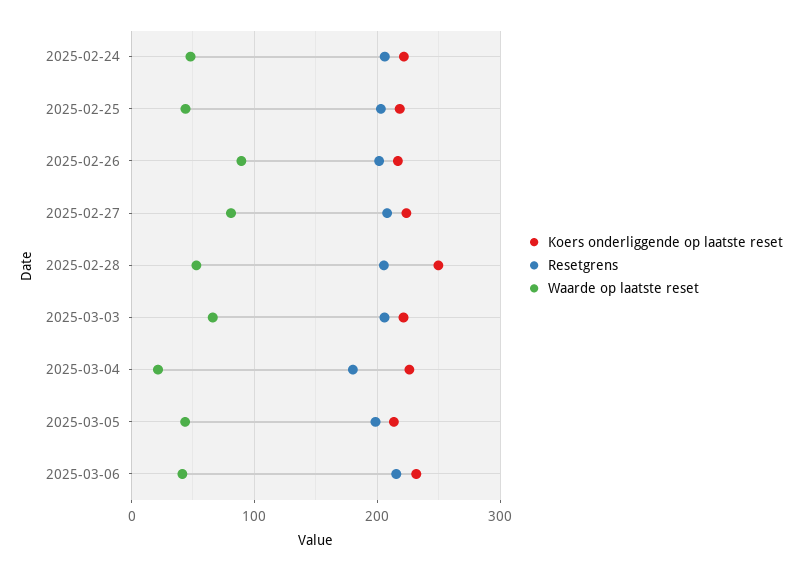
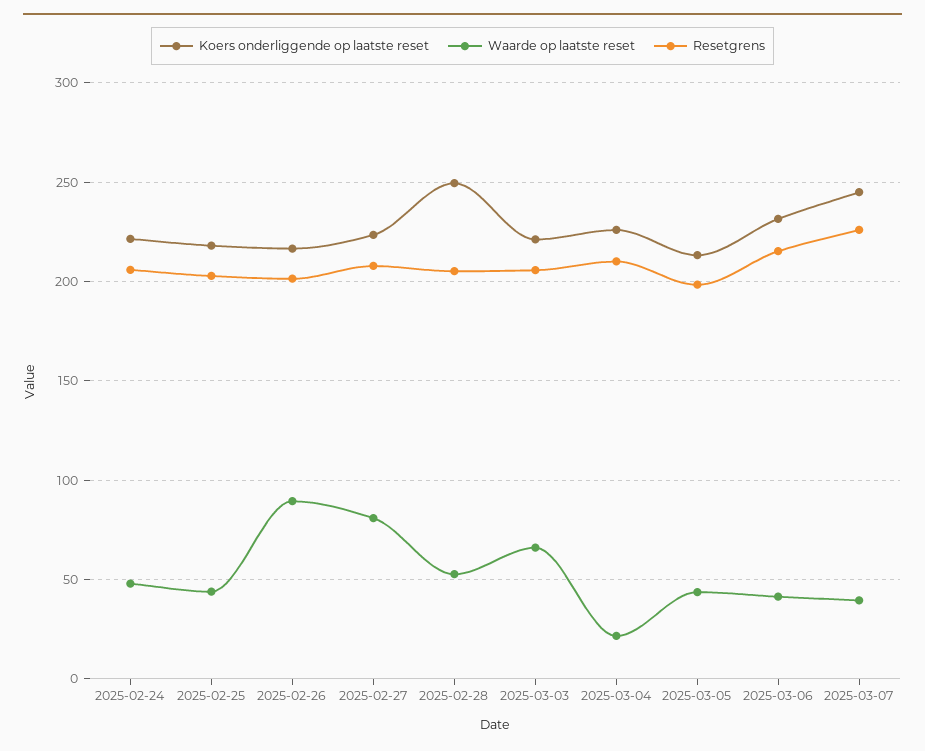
Resetgrens, 2025-03-04: 180 -> 210
Koers onderliggende op laatste reset, 2025-03-07: none -> 245
Waarde op laatste reset, 2025-03-07: none -> 40
Resetgrens, 2025-03-07: none -> 225

